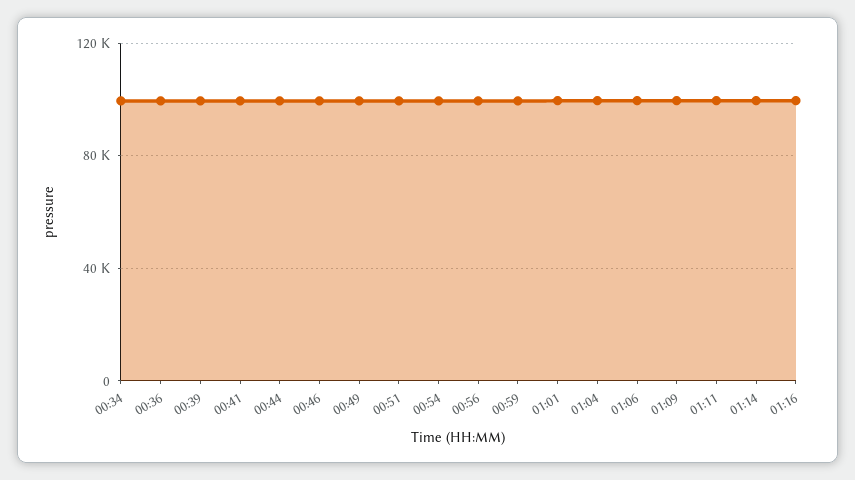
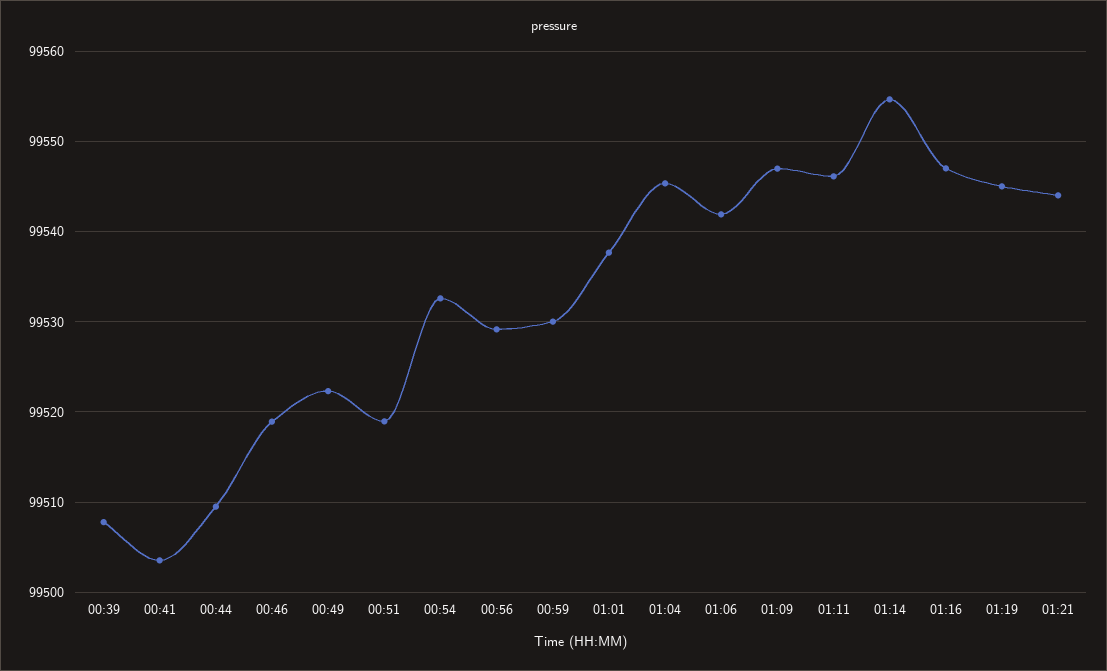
00:34: 100000 -> none
00:36: 100000 -> none
01:19: none -> 99545
01:21: none -> 99544

